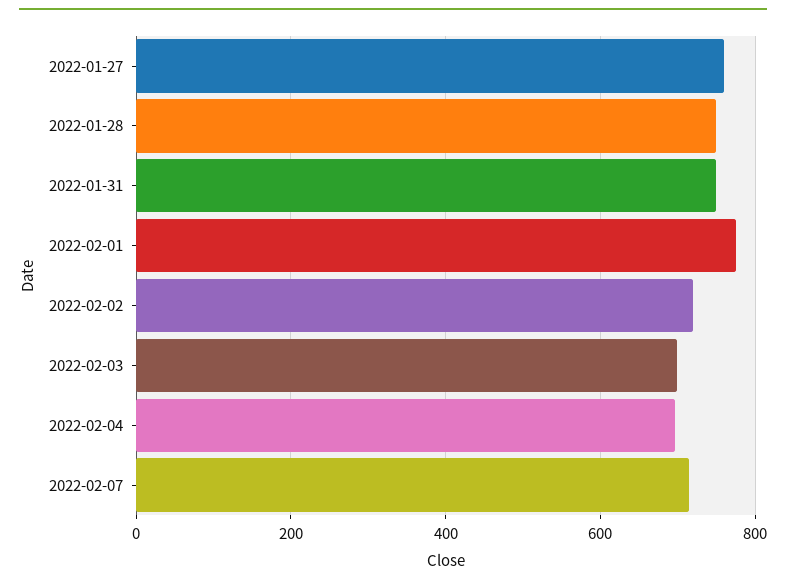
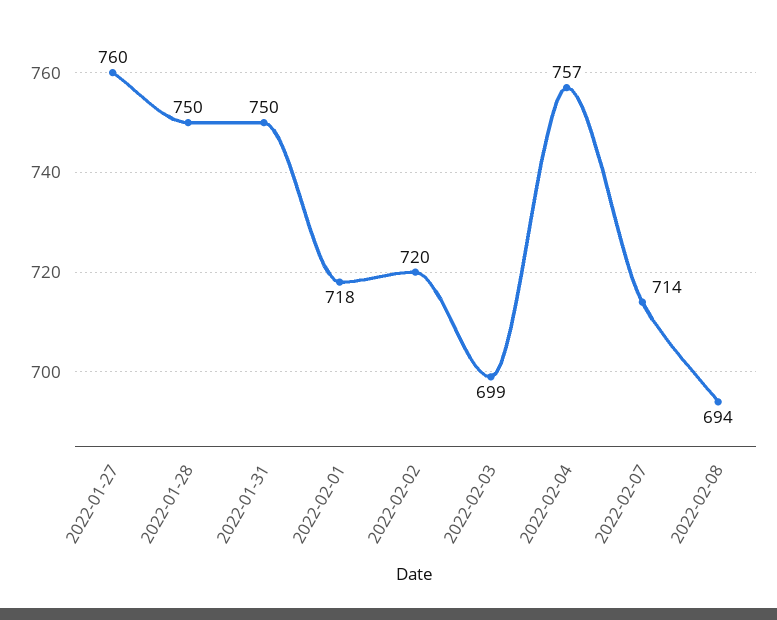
2022-02-01: 780 -> 718
2022-02-04: 700 -> 757
2022-02-08: none -> 694

